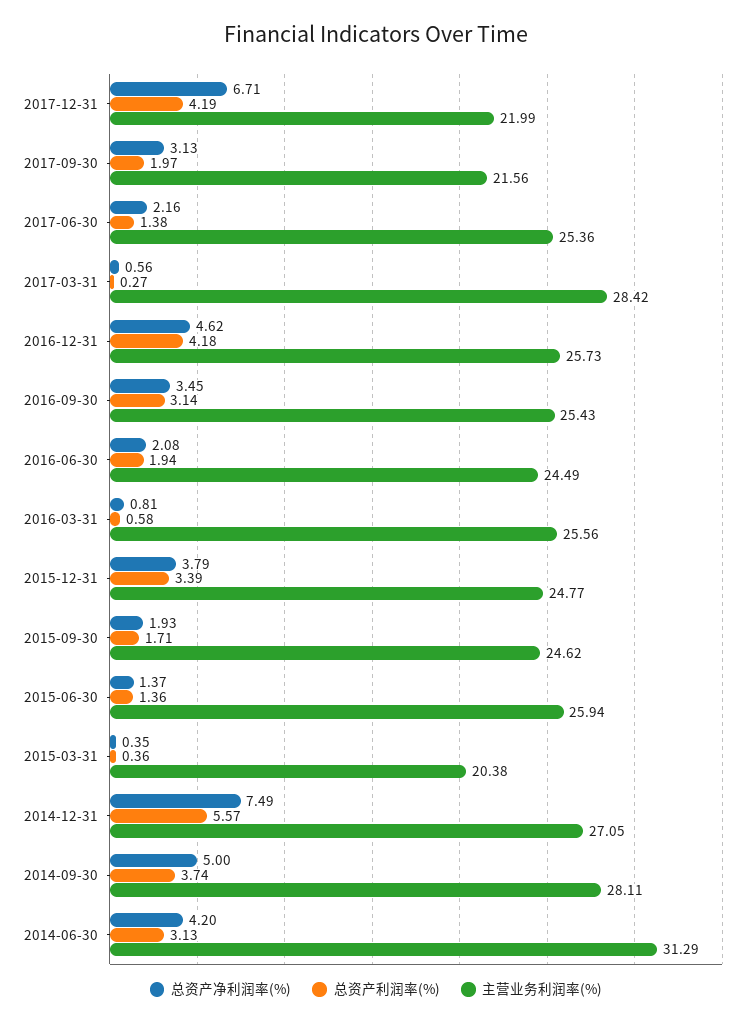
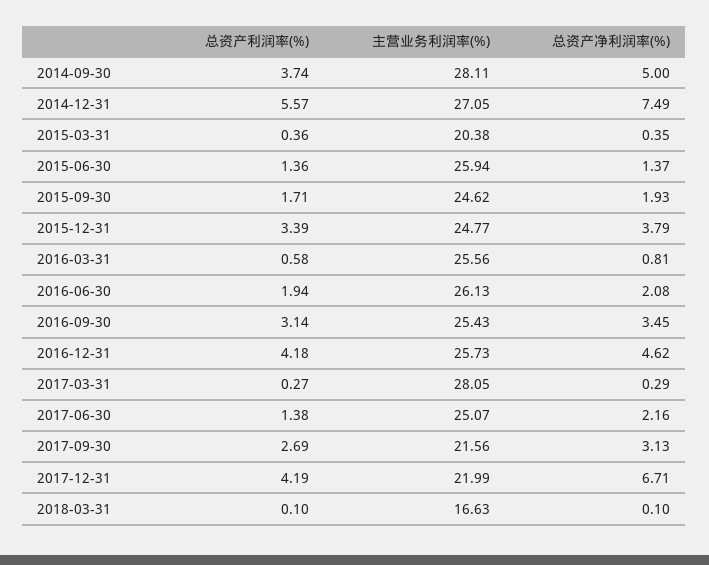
总资产利润率(%), 2017-09-30: 1.97 -> 2.69
主营业务利润率(%), 2017-06-30: 25.36 -> 25.07
总资产净利润率(%), 2017-03-31: 0.56 -> 0.29
主营业务利润率(%), 2017-03-31: 28.42 -> 28.05
主营业务利润率(%), 2016-06-30: 24.49 -> 26.13
总资产净利润率(%), 2014-06-30: 4.2 -> none
总资产利润率(%), 2014-06-30: 3.13 -> none
主营业务利润率(%), 2014-06-30: 31.29 -> none
总资产利润率(%), 2018-03-31: none -> 0.1
主营业务利润率(%), 2018-03-31: none -> 16.63
总资产净利润率(%), 2018-03-31: none -> 0.1

